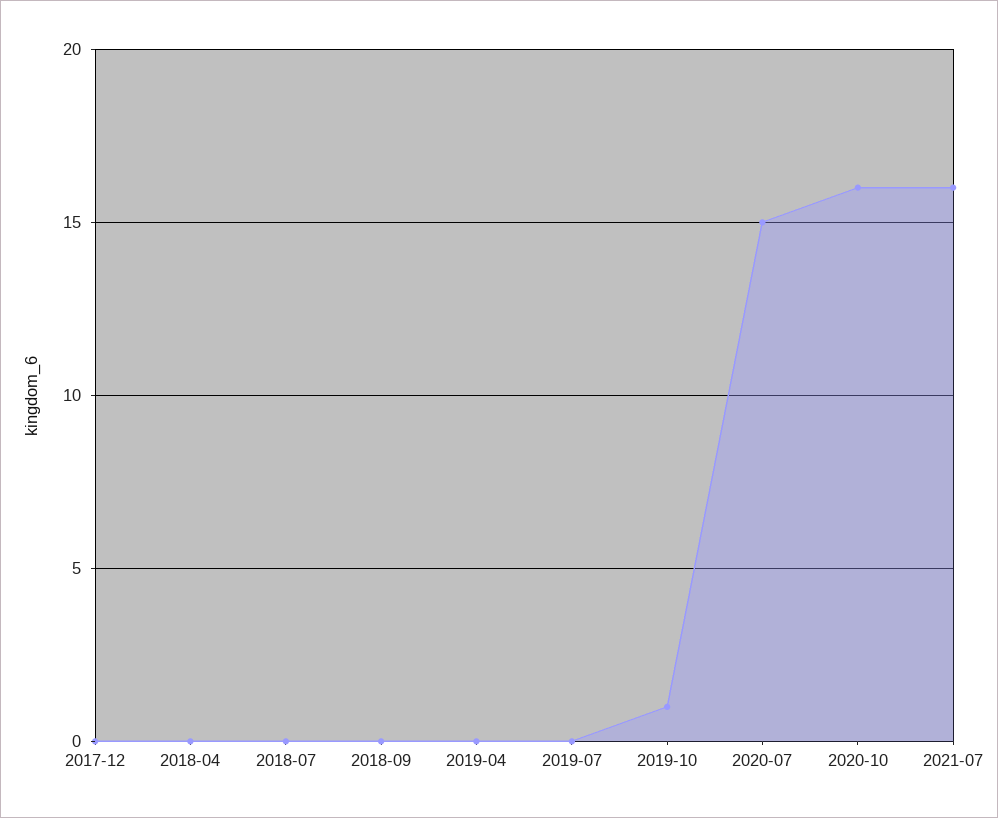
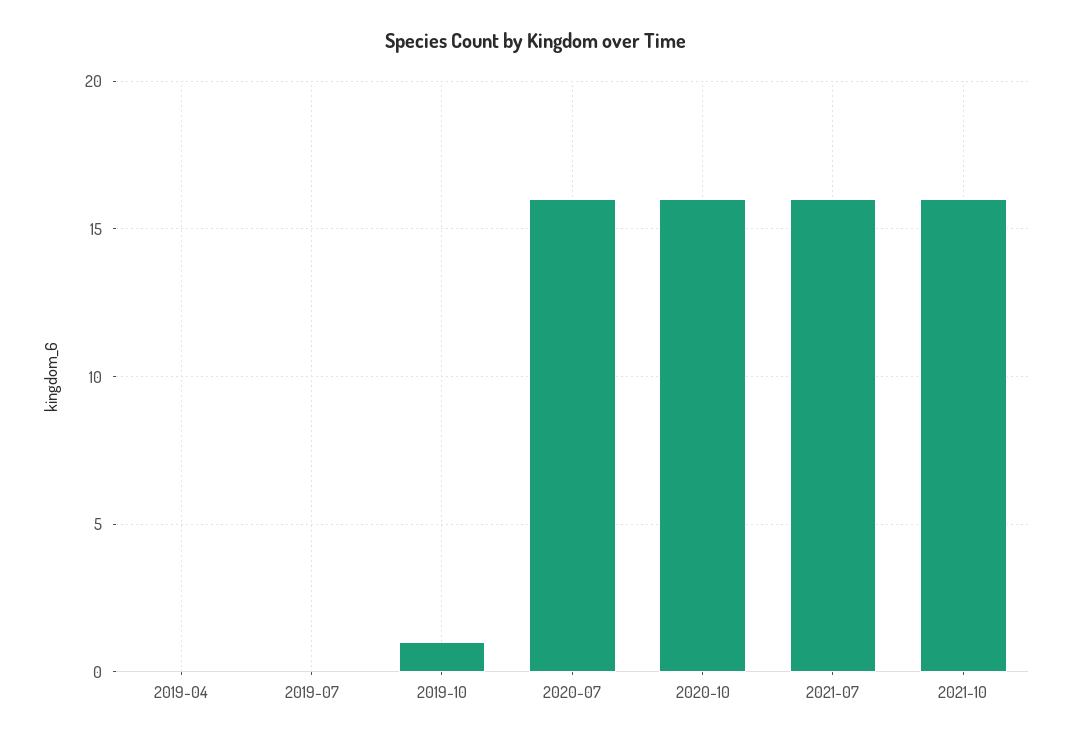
2017-12: 0 -> none
2018-04: 0 -> none
2018-07: 0 -> none
2018-09: 0 -> none
2020-07: 15 -> 16
2021-10: none -> 16

